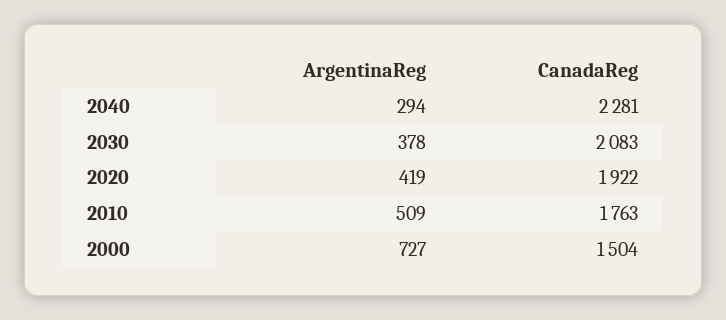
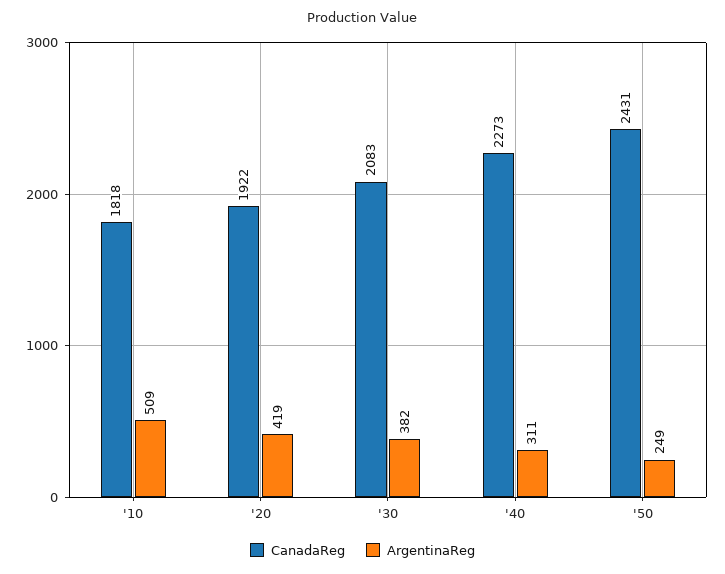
ArgentinaReg, 2040: 294 -> 311
CanadaReg, 2040: 2281 -> 2273
ArgentinaReg, 2030: 378 -> 382
CanadaReg, 2010: 1763 -> 1818
ArgentinaReg, 2000: 727 -> none
CanadaReg, 2000: 1504 -> none
CanadaReg, '50: none -> 2431
ArgentinaReg, '50: none -> 249

